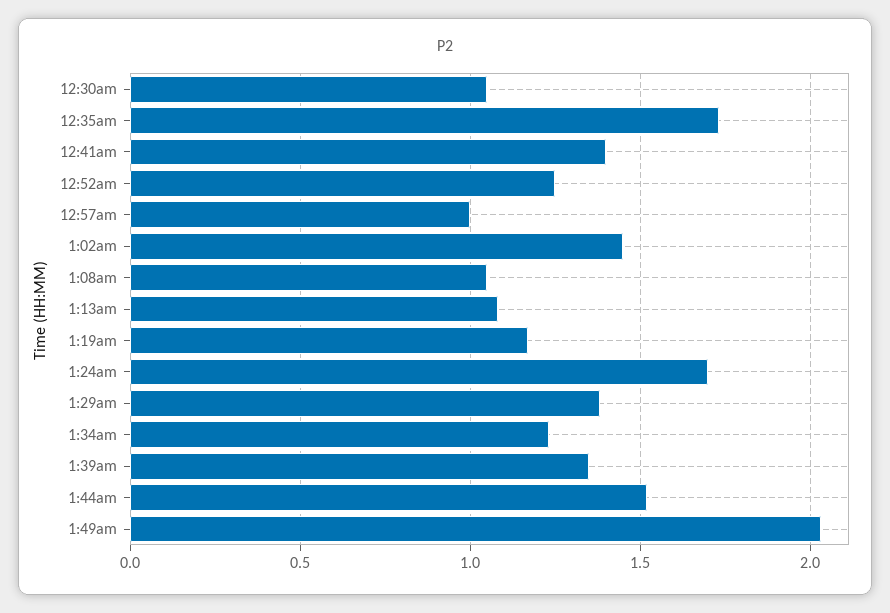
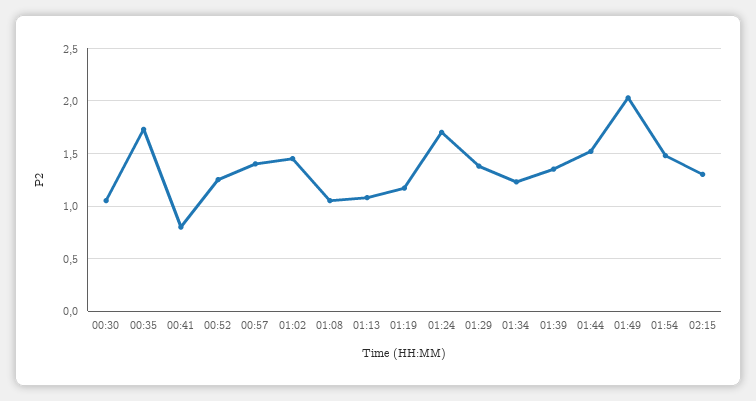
12:41am: 1.4 -> 0.8
12:57am: 1 -> 1.4
01:54: none -> 1.5
02:15: none -> 1.3

